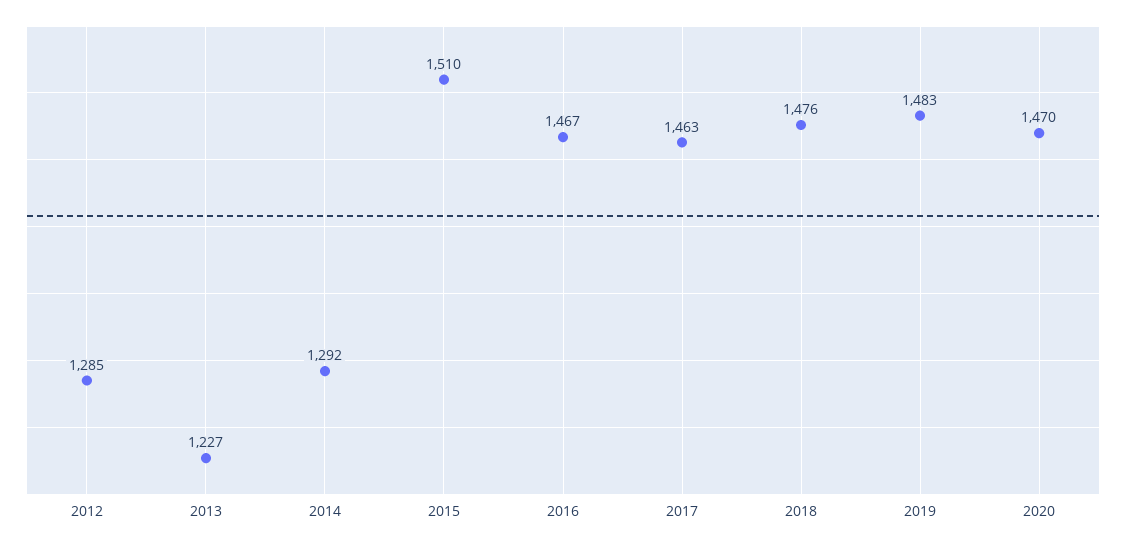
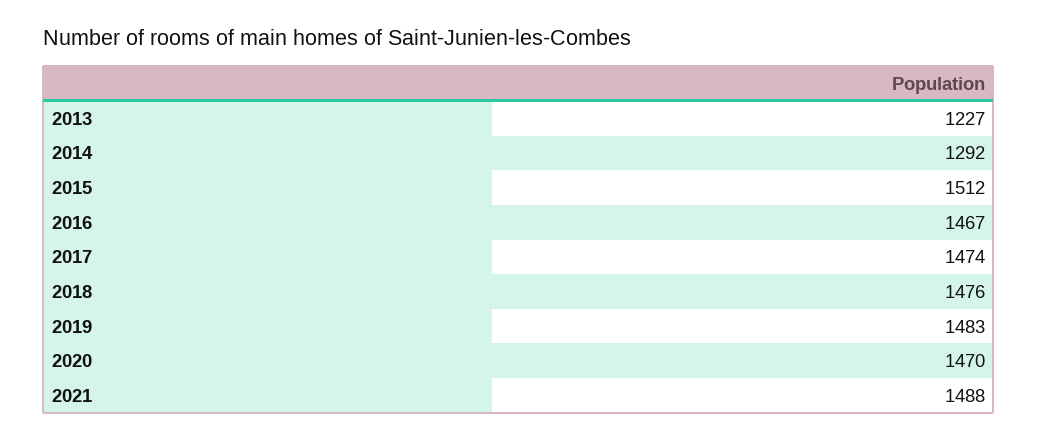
2012: 1285 -> none
2015: 1510 -> 1512
2017: 1463 -> 1474
2021: none -> 1488

